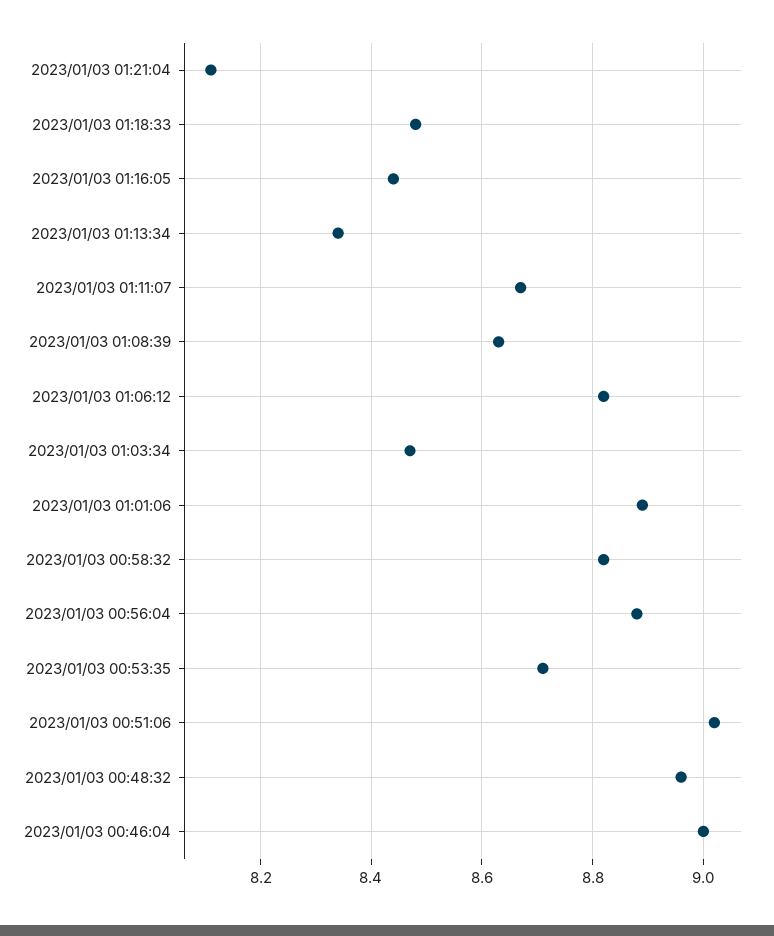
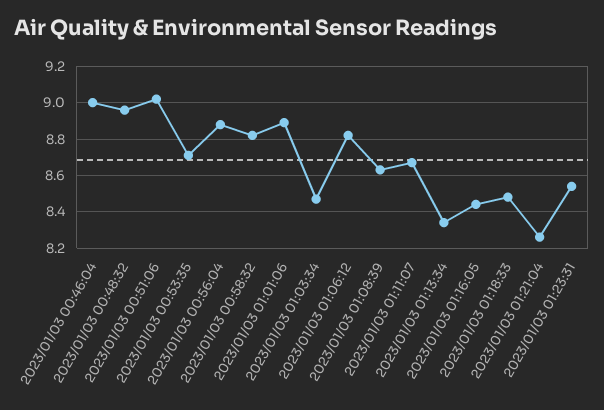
2023/01/03 01:21:04: 8.1 -> 8.25
2023/01/03 01:23:31: none -> 8.55

